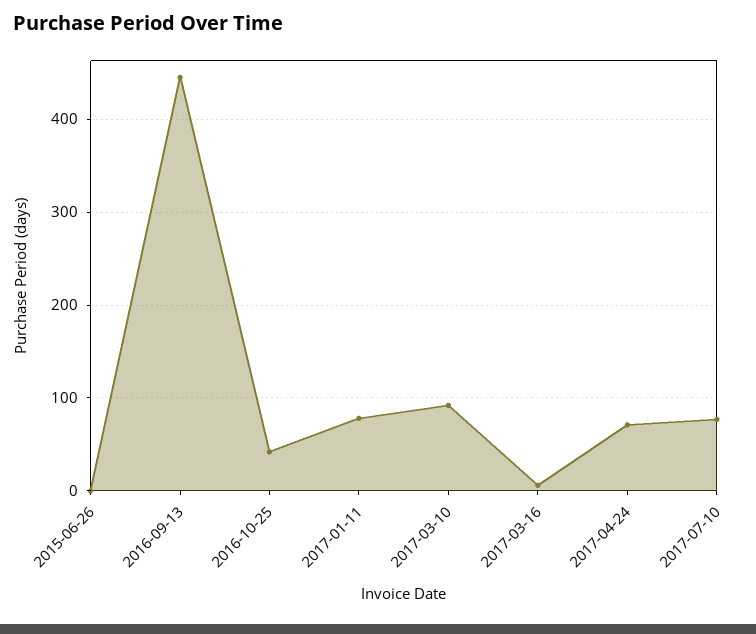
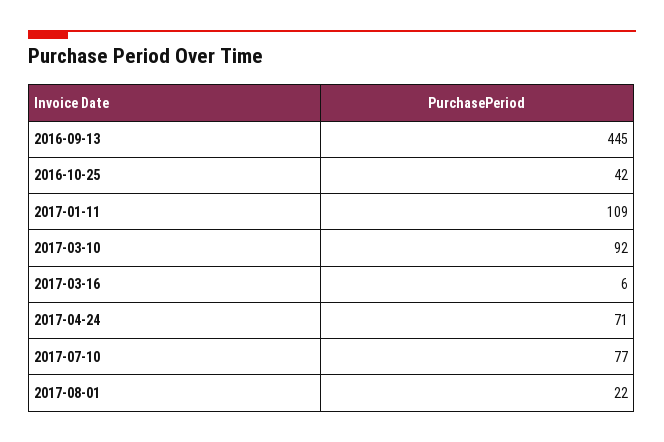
2015-06-26: 0 -> none
2017-01-11: 80 -> 109
2017-08-01: none -> 22

